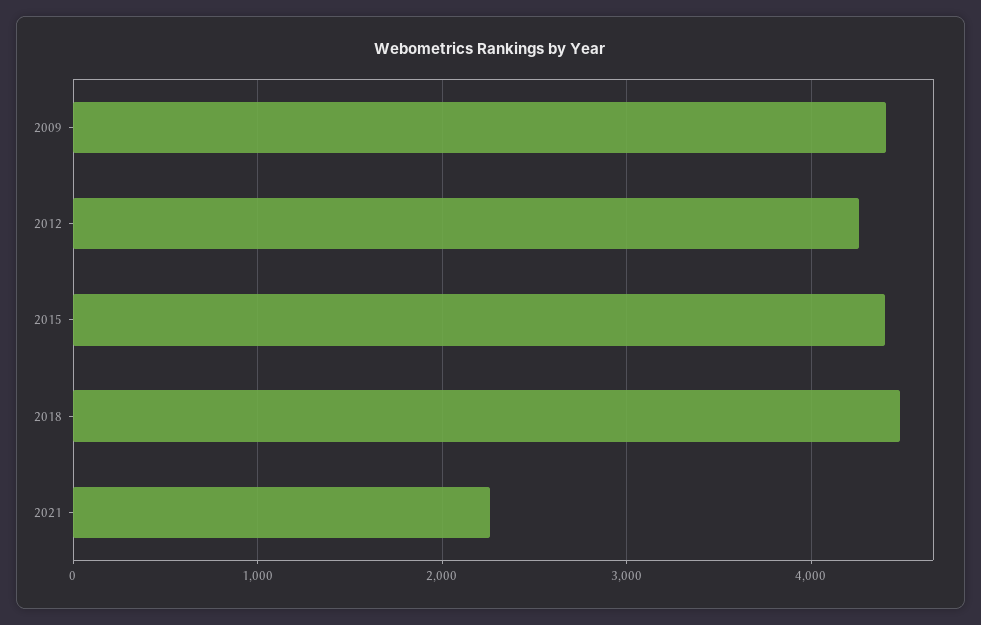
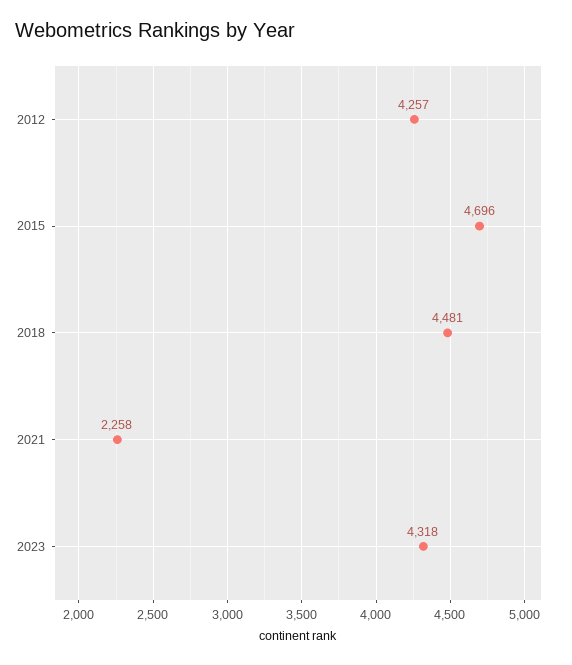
2009: 4400 -> none
2015: 4400 -> 4696
2023: none -> 4318

